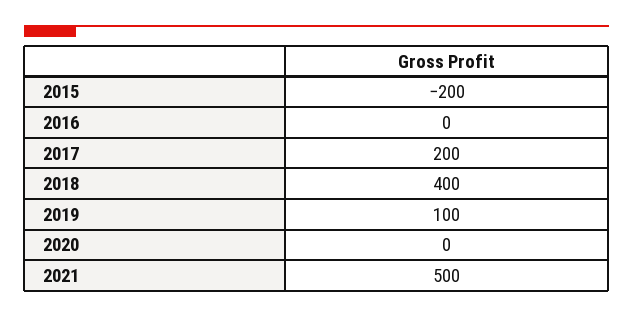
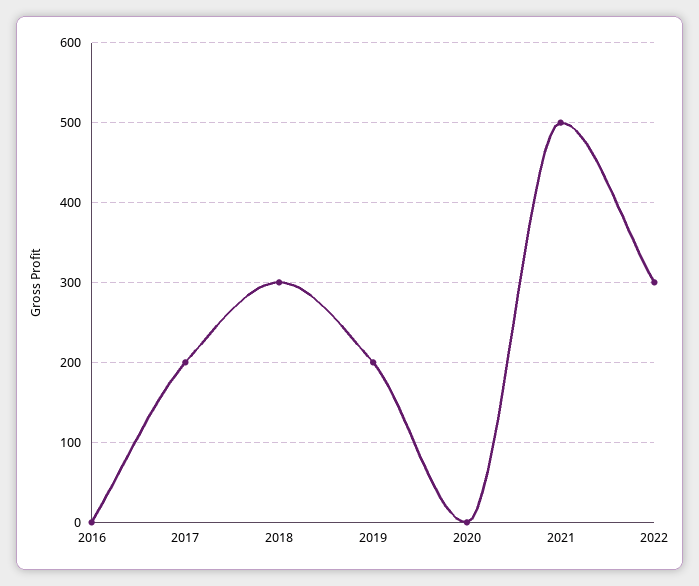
2015: -200 -> none
2018: 400 -> 300
2019: 100 -> 200
2022: none -> 300

